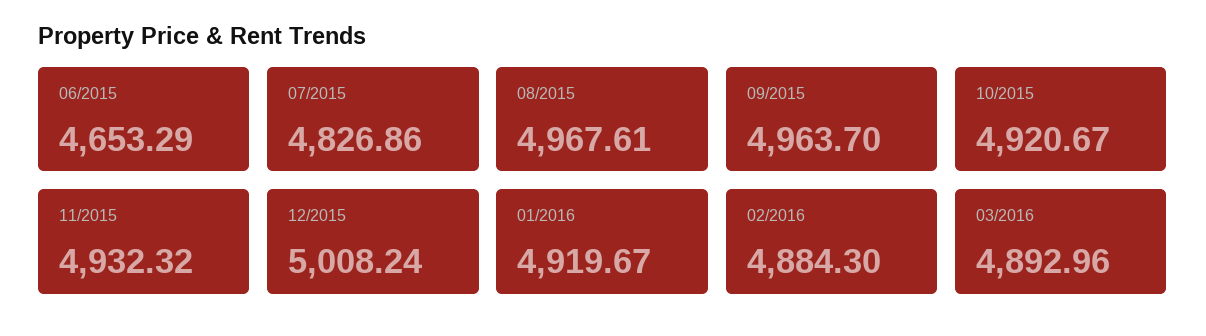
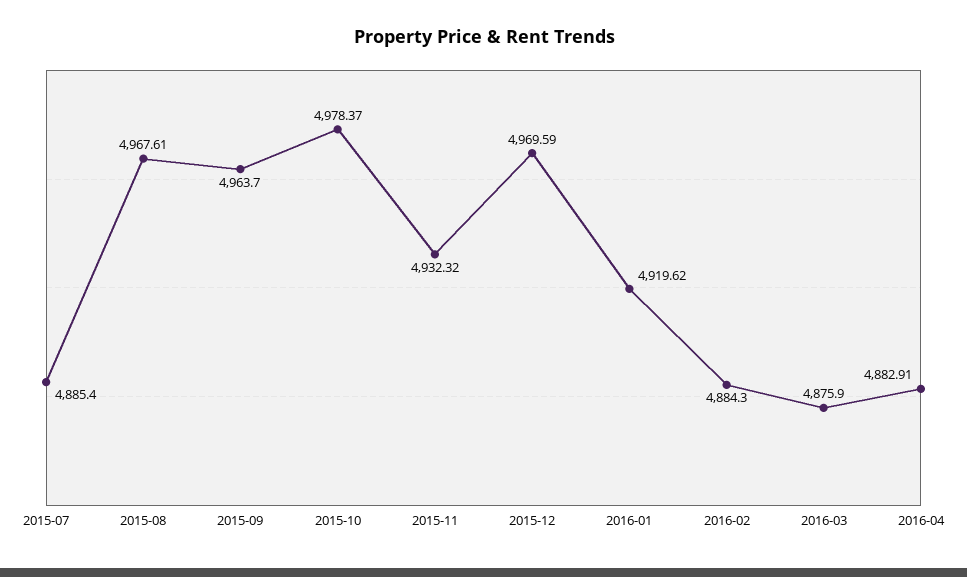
06/2015: 4653.29 -> none
07/2015: 4826.86 -> 4885.4
10/2015: 4920.67 -> 4978.37
12/2015: 5008.24 -> 4969.59
01/2016: 4919.67 -> 4919.62
03/2016: 4892.96 -> 4875.9
2016-04: none -> 4882.91

